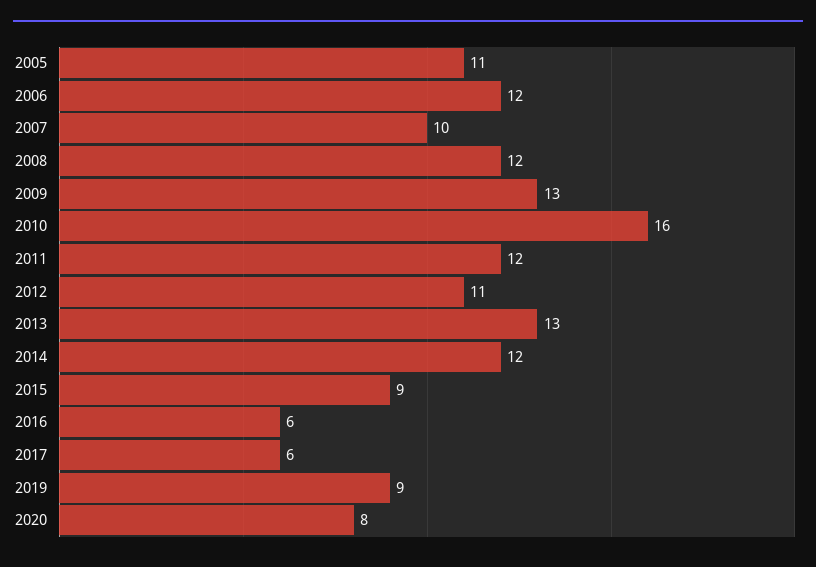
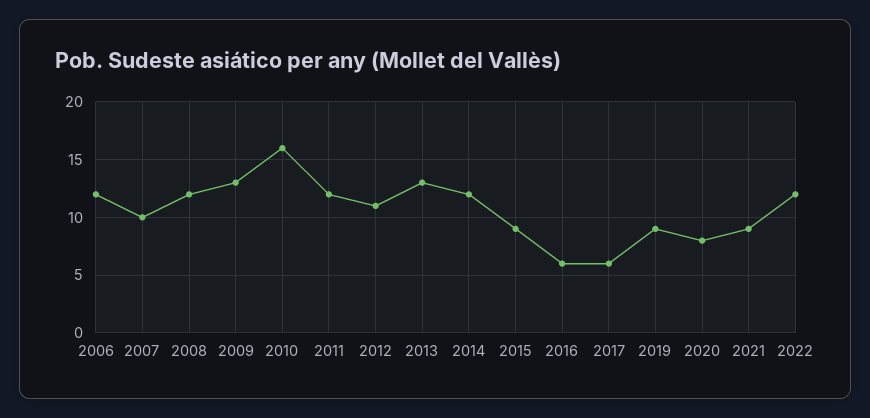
2005: 11 -> none
2021: none -> 9
2022: none -> 12

